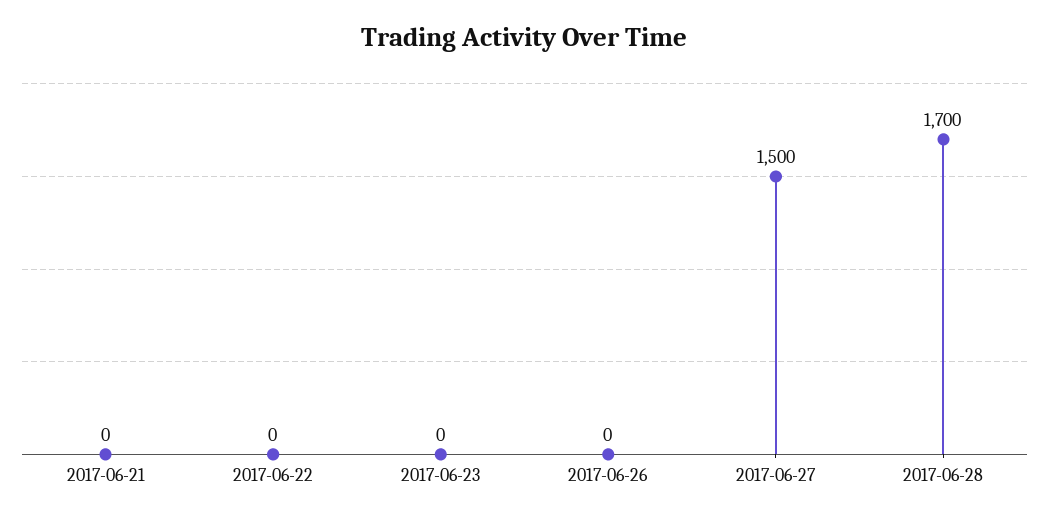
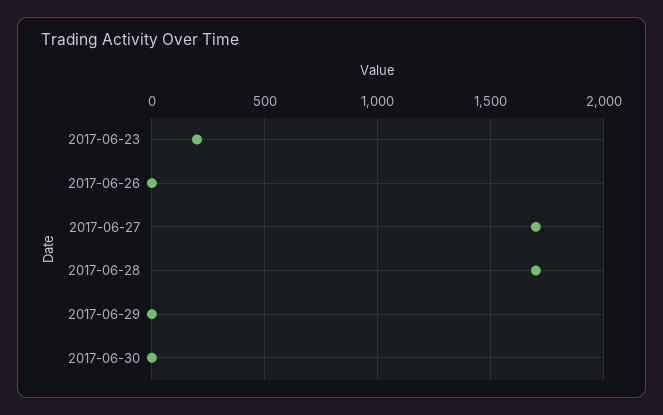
2017-06-21: 0 -> none
2017-06-22: 0 -> none
2017-06-23: 0 -> 200
2017-06-27: 1500 -> 1700
2017-06-29: none -> 0
2017-06-30: none -> 0

